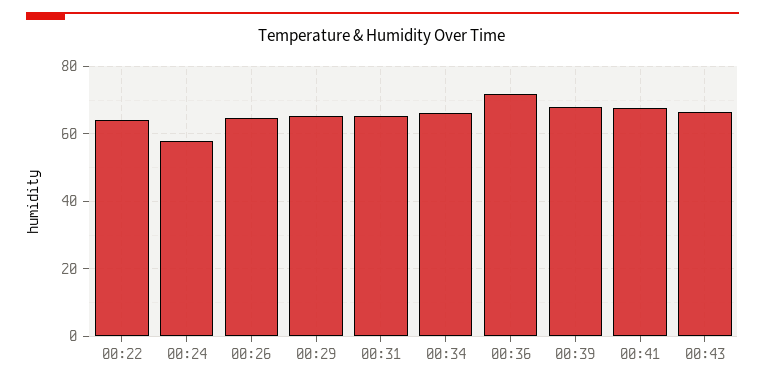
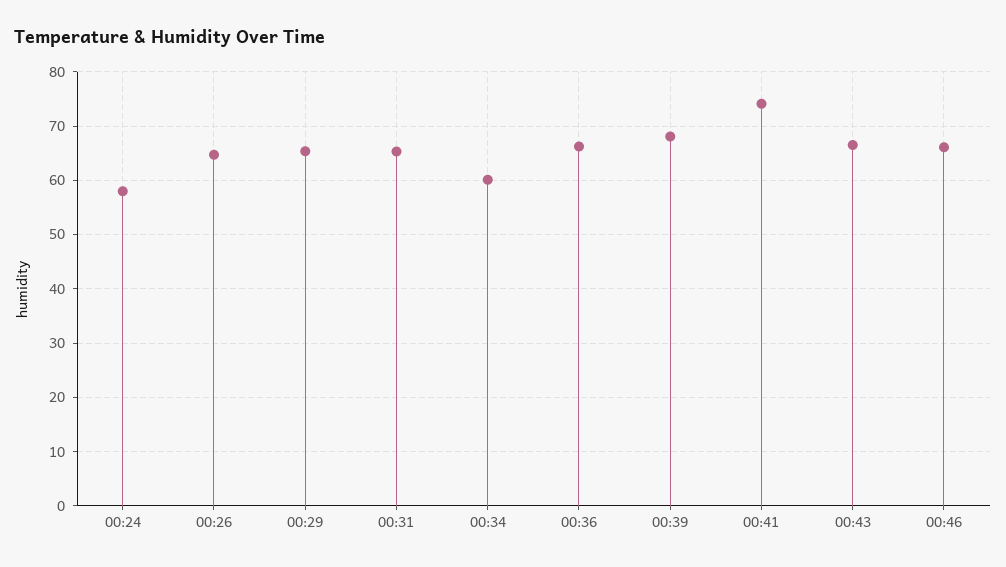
00:22: 64 -> none
00:34: 66 -> 60
00:36: 72 -> 66
00:41: 68 -> 74
00:46: none -> 66

